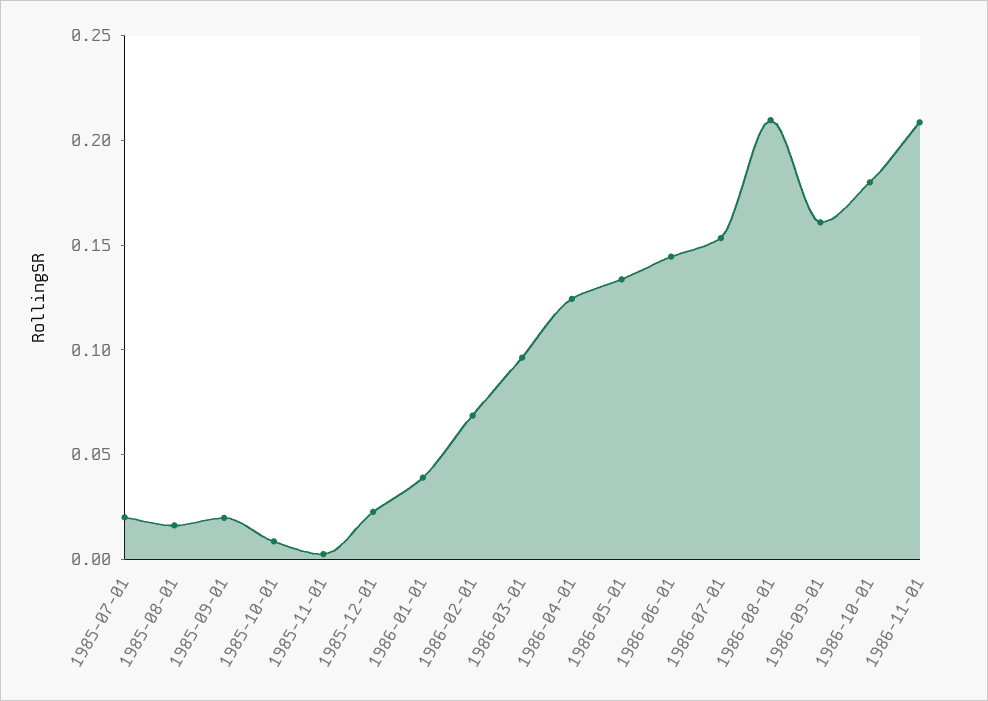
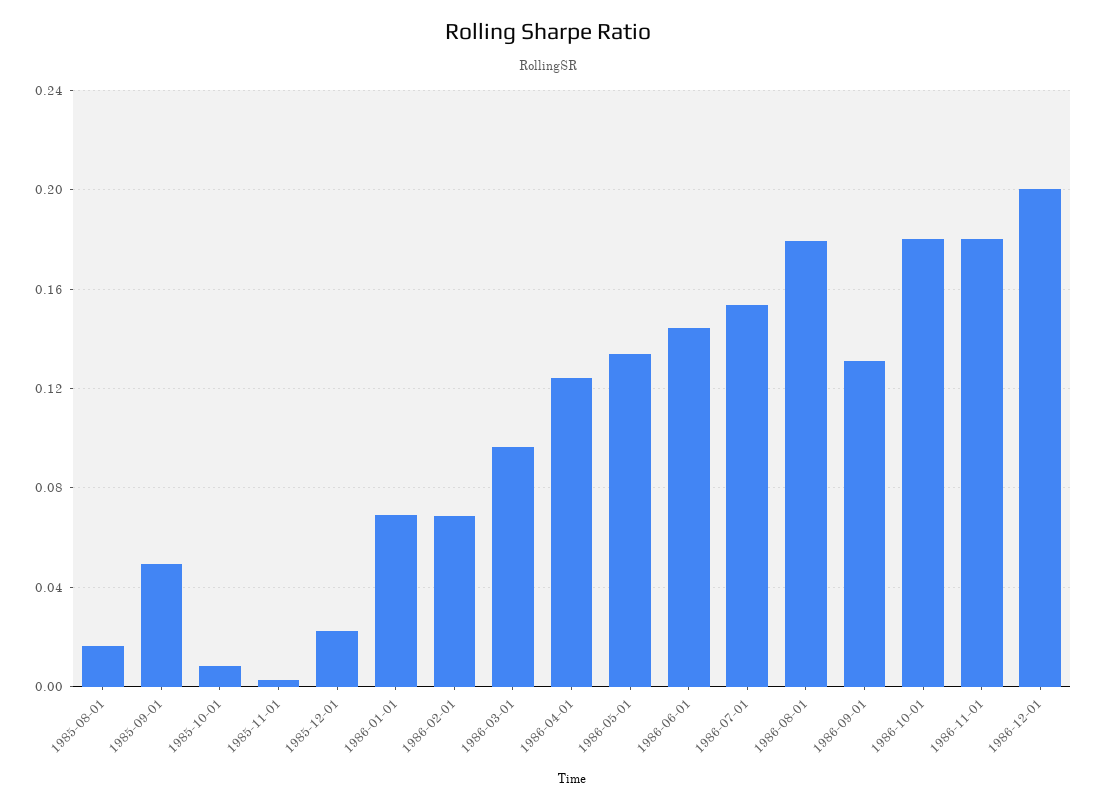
1985-07-01: 0.02 -> none
1985-09-01: 0.02 -> 0.05
1986-01-01: 0.04 -> 0.07
1986-08-01: 0.21 -> 0.18
1986-09-01: 0.16 -> 0.13
1986-11-01: 0.21 -> 0.18
1986-12-01: none -> 0.2

